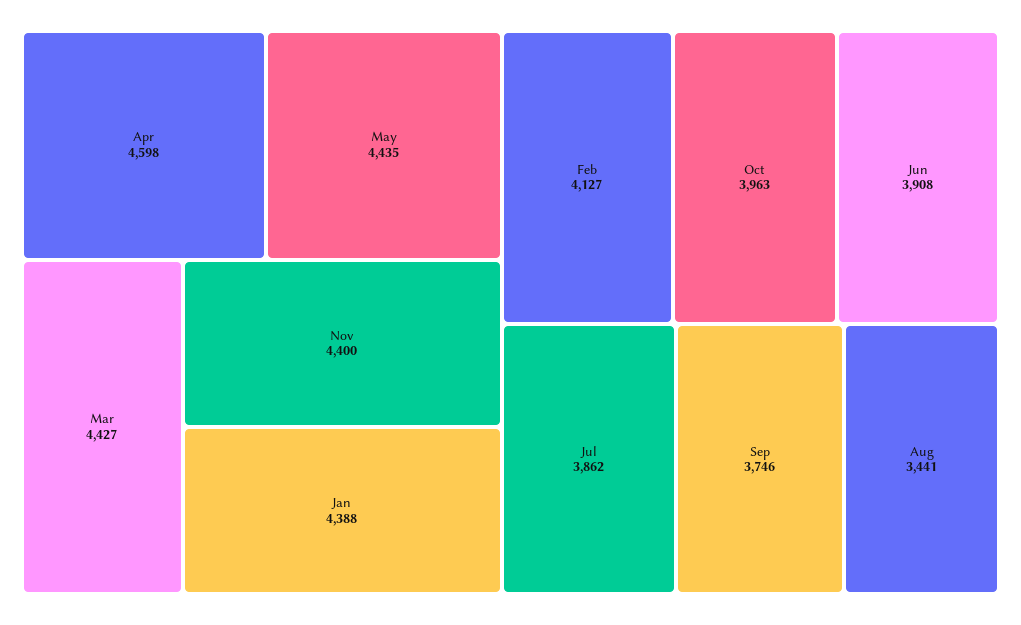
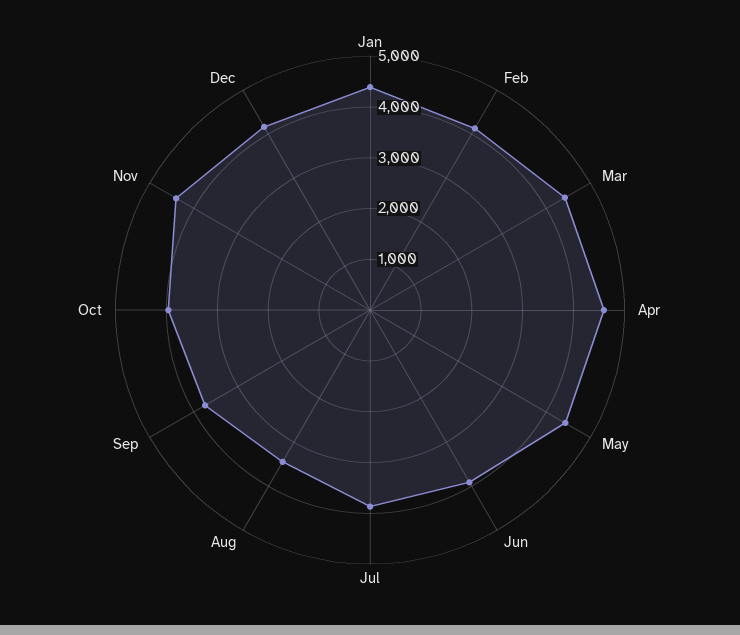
Dec: none -> 4200

